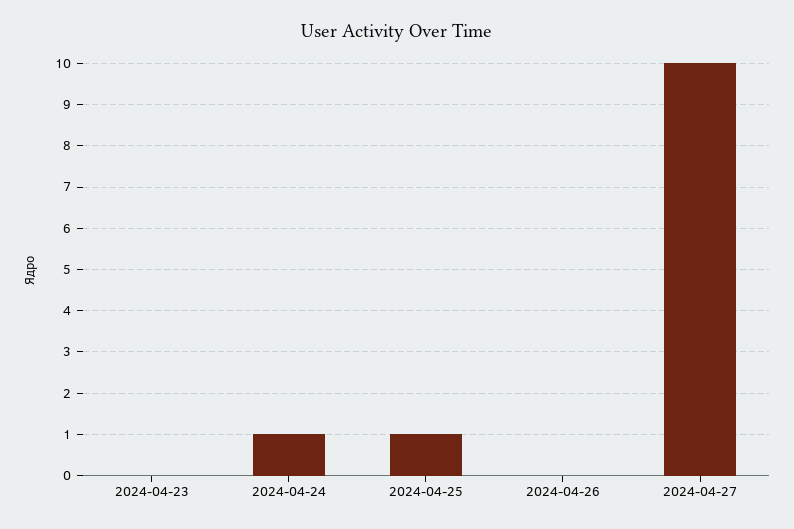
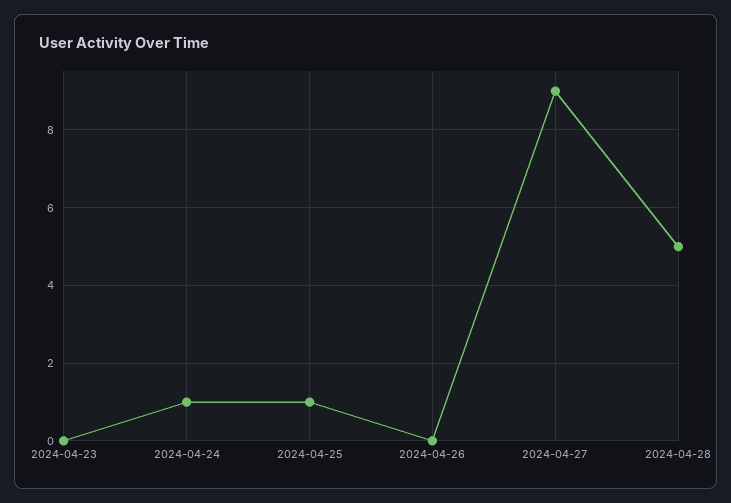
2024-04-27: 10 -> 9
2024-04-28: none -> 5

